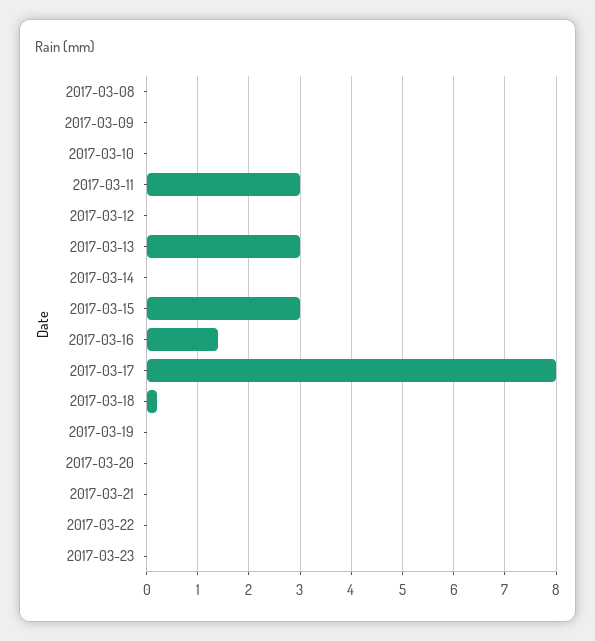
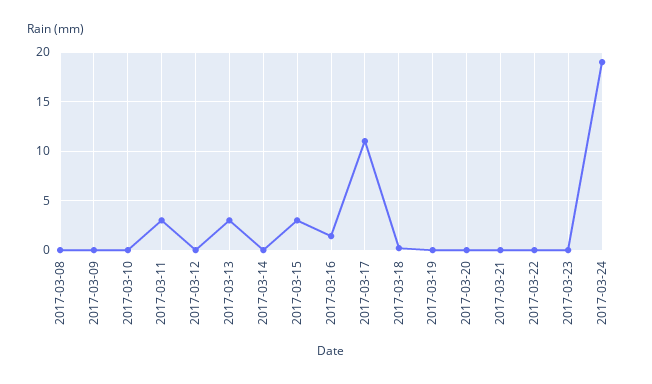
2017-03-17: 8 -> 11
2017-03-24: none -> 19

